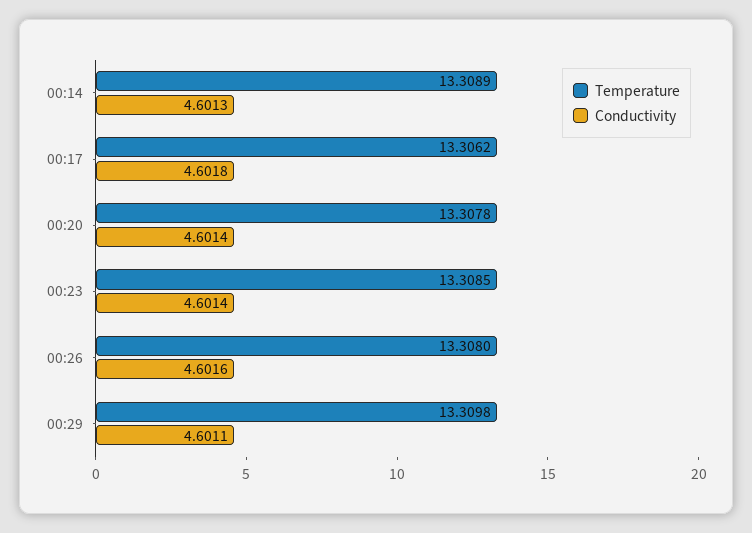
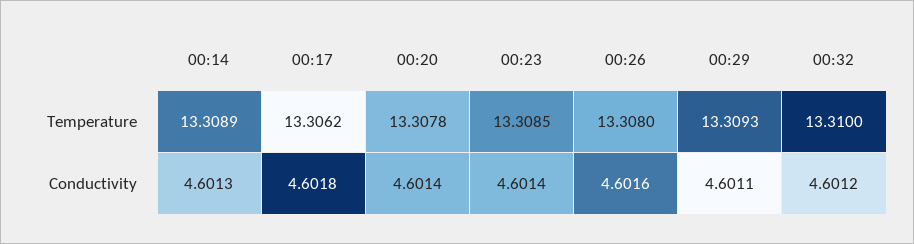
Temperature, 00:29: 13.3098 -> 13.3093
Temperature, 00:32: none -> 13.31
Conductivity, 00:32: none -> 4.6012

